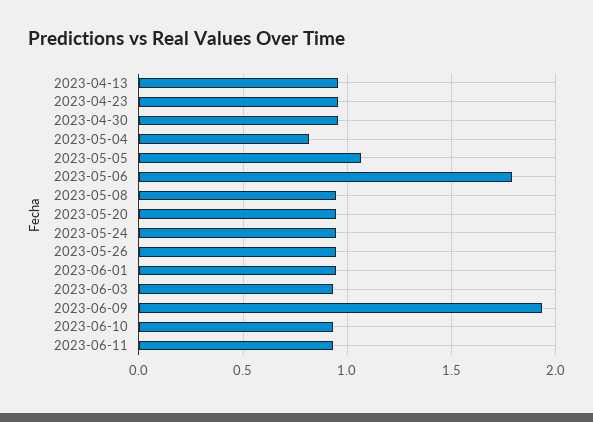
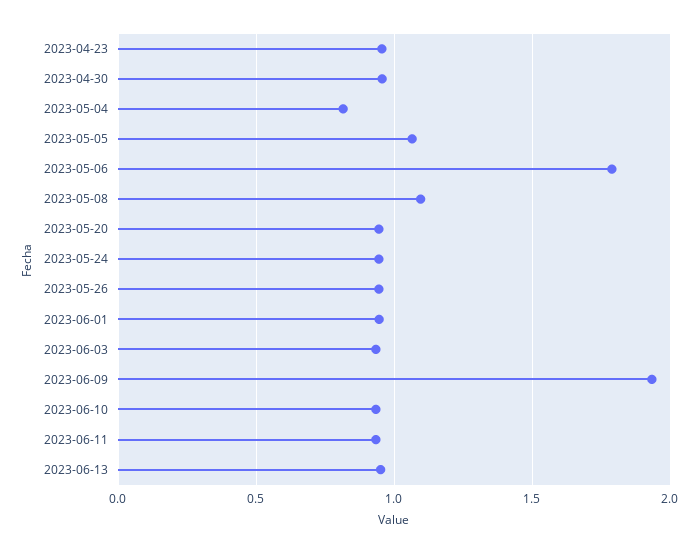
2023-04-13: 0.95 -> none
2023-05-08: 0.95 -> 1.1
2023-06-13: none -> 0.95

